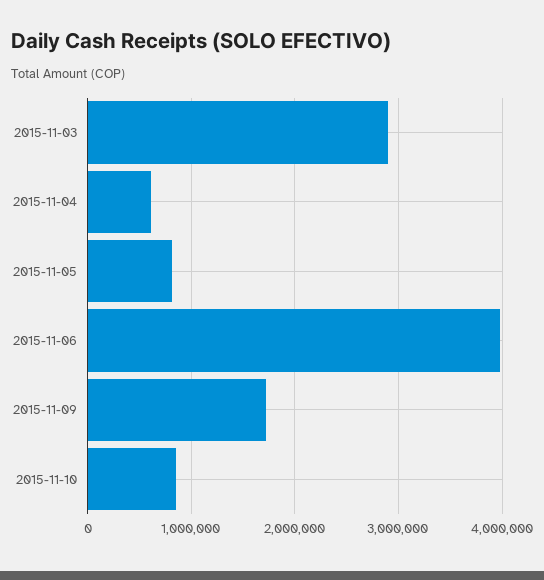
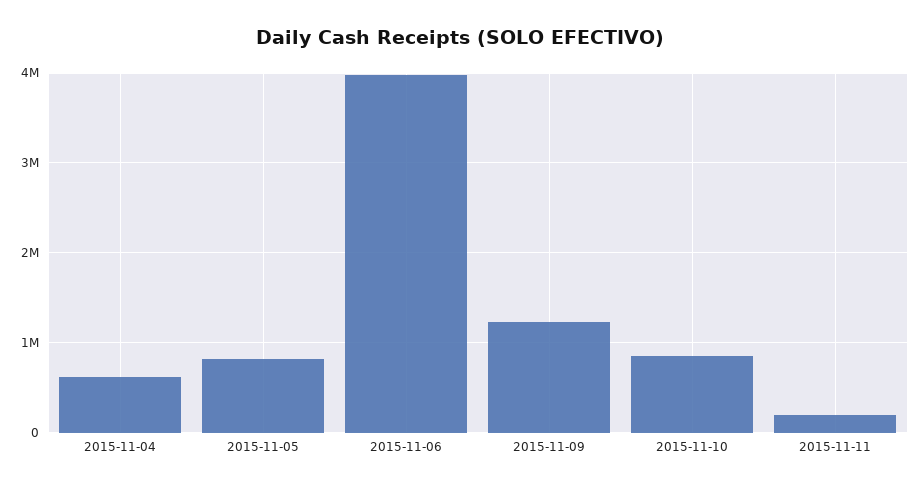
2015-11-03: 2900000 -> none
2015-11-09: 1700000 -> 1200000
2015-11-11: none -> 200000

